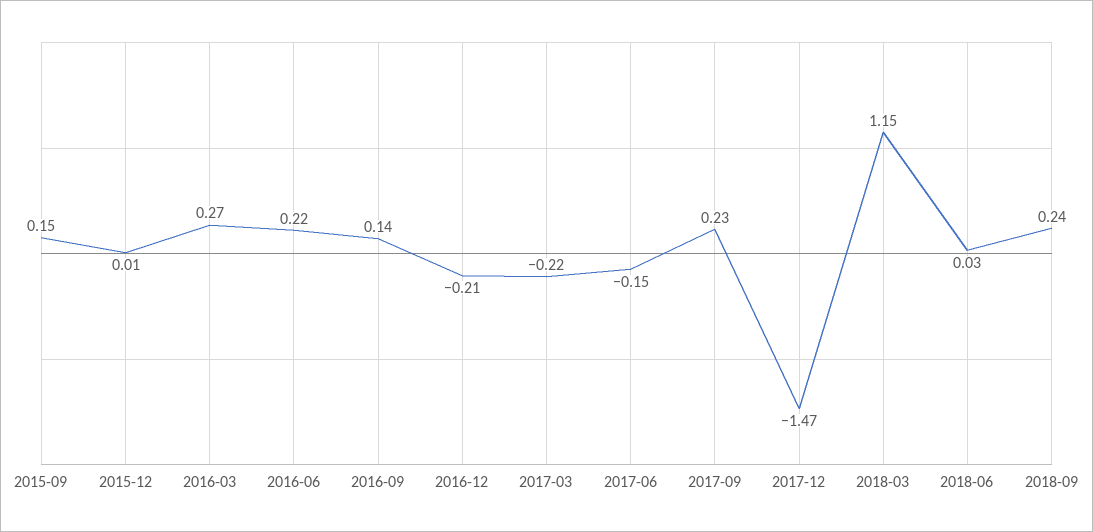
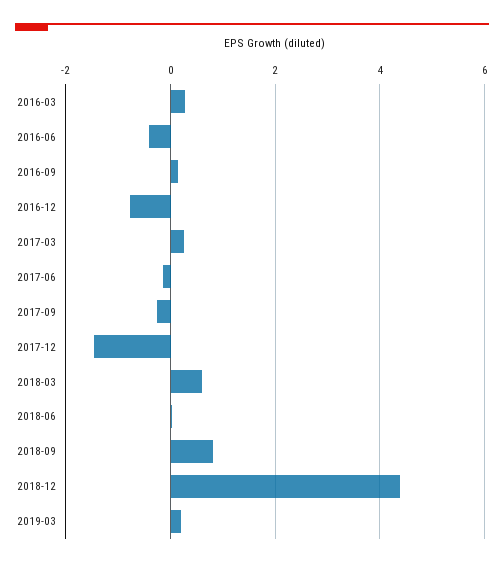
2015-09: 0.15 -> none
2015-12: 0.01 -> none
2016-06: 0.22 -> -0.4
2016-12: -0.21 -> -0.8
2017-03: -0.22 -> 0.2
2017-09: 0.23 -> -0.2
2018-03: 1.15 -> 0.6
2018-09: 0.24 -> 0.8
2018-12: none -> 4.4
2019-03: none -> 0.2

